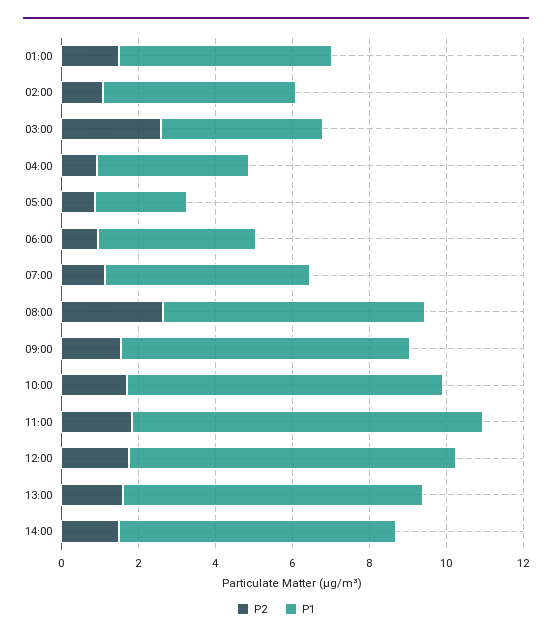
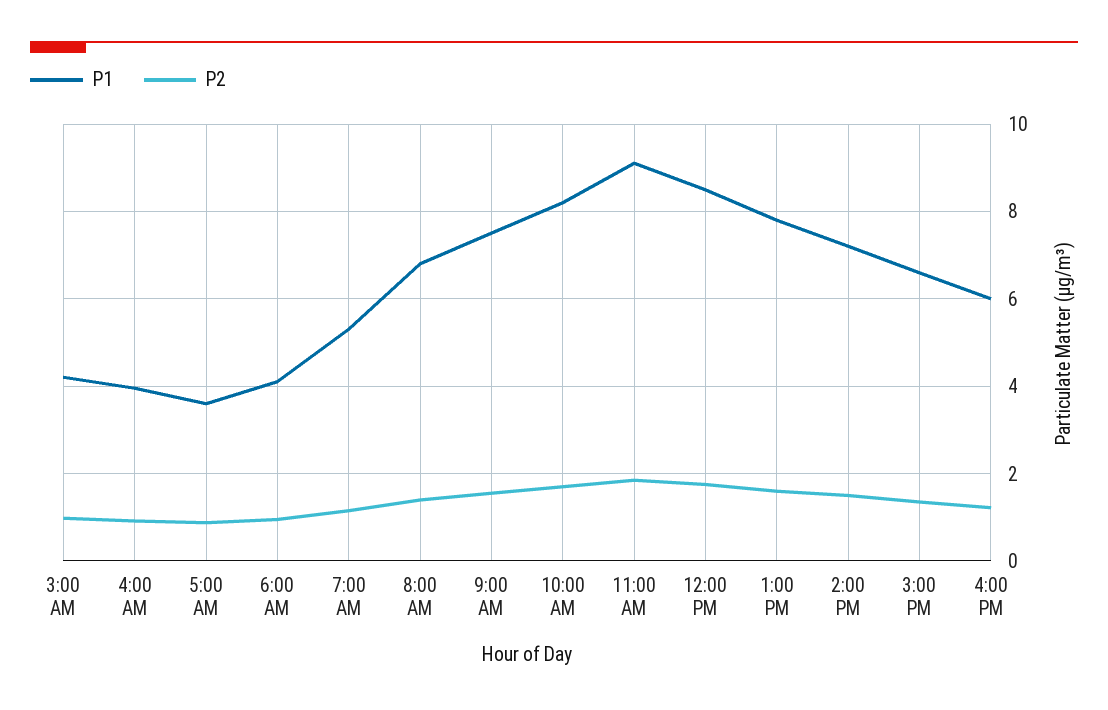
P2, 01:00: 1.5 -> none
P1, 01:00: 5.5 -> none
P2, 02:00: 1 -> none
P1, 02:00: 5 -> none
P2, 03:00: 2.5 -> 1
P1, 05:00: 2.5 -> 3.6
P2, 08:00: 2.5 -> 1.4
P1, 3:00 PM: none -> 6.6
P2, 3:00 PM: none -> 1.4
P1, 4:00 PM: none -> 6
P2, 4:00 PM: none -> 1.2

